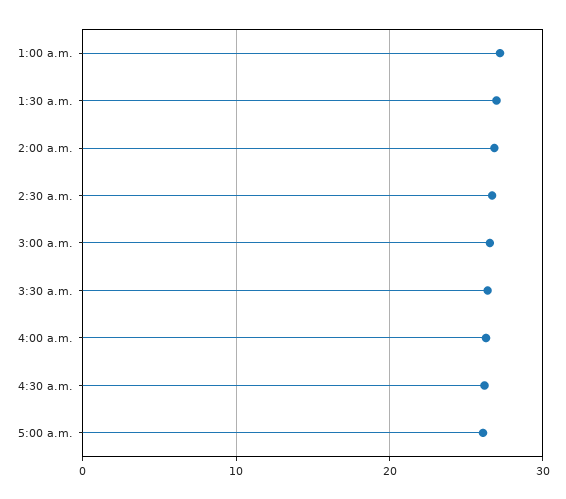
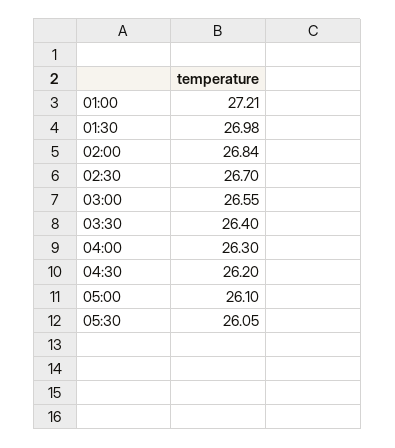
05:30: none -> 26.05

